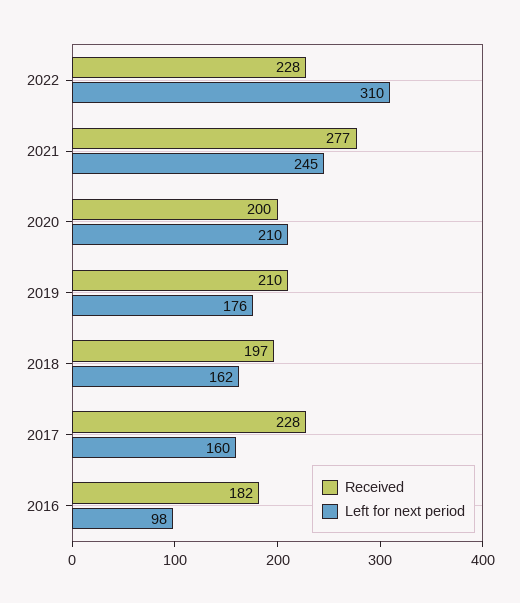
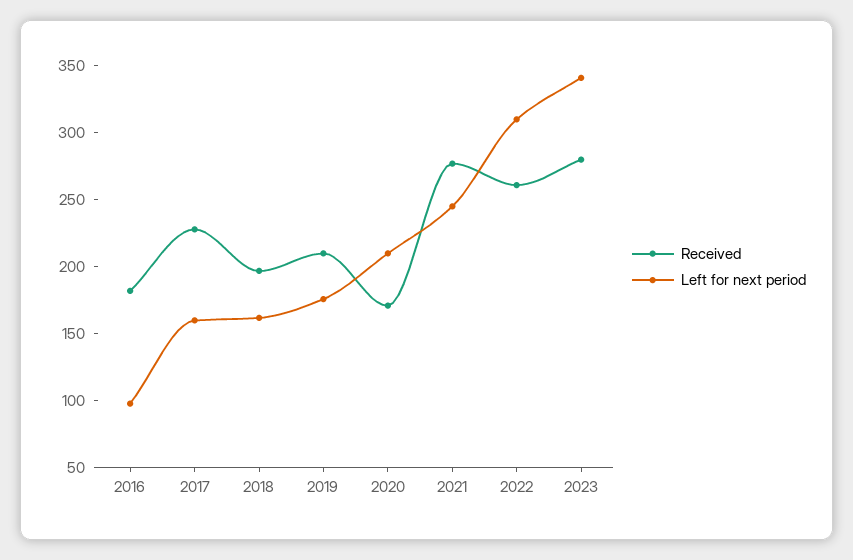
Received, 2022: 228 -> 260
Received, 2020: 200 -> 170
Received, 2023: none -> 280
Left for next period, 2023: none -> 340

